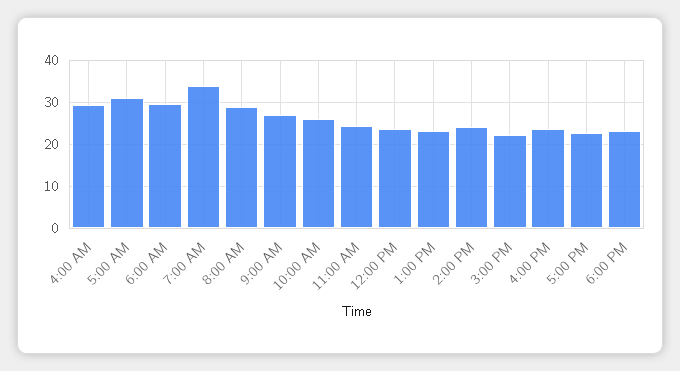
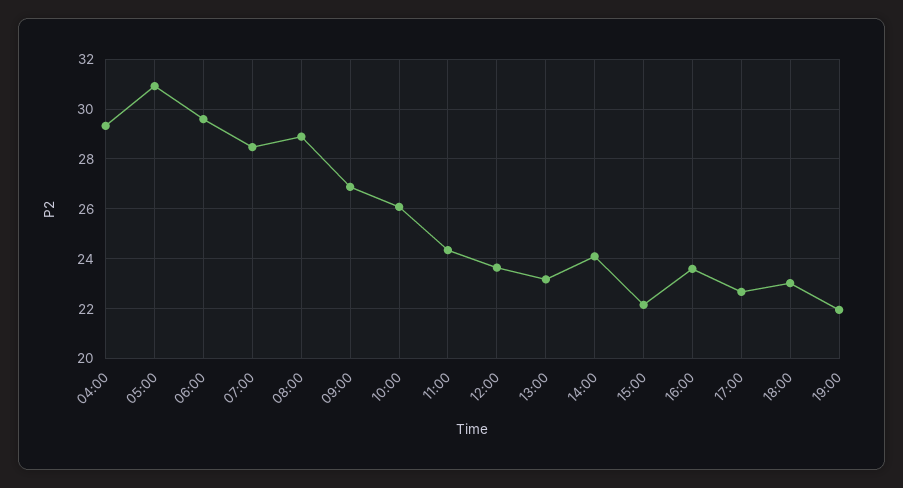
7:00 AM: 34 -> 28.5
19:00: none -> 22

